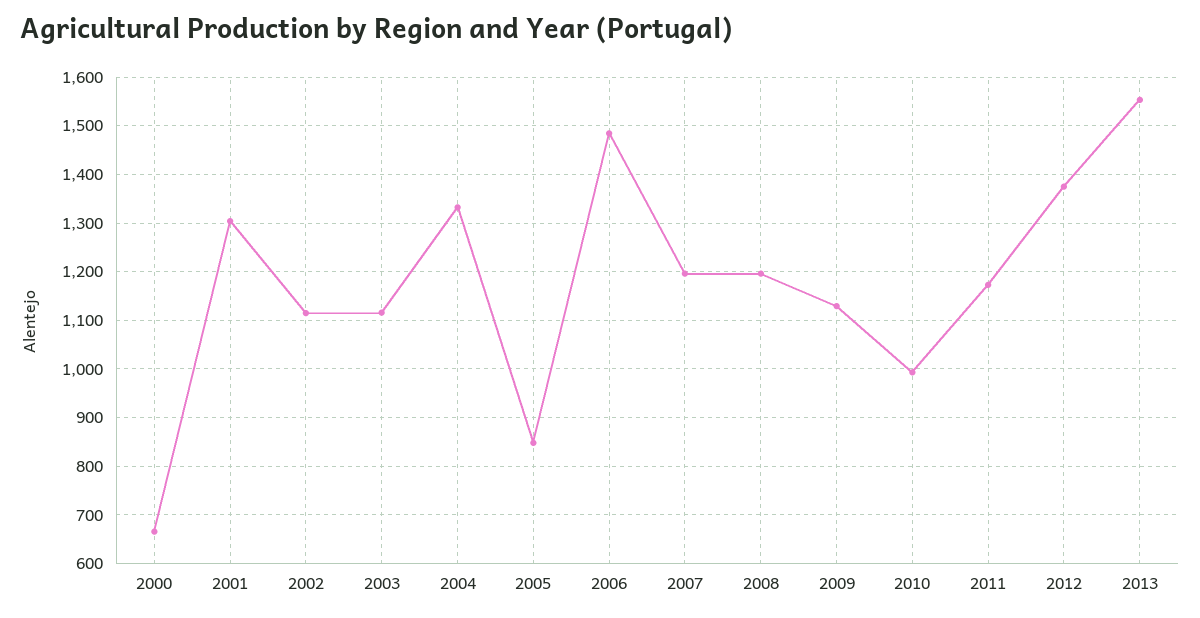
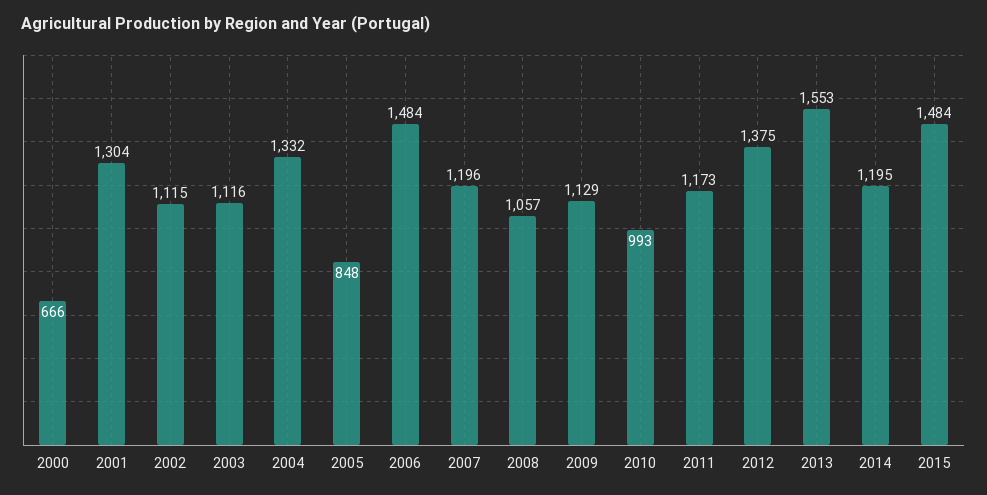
2008: 1200 -> 1057
2014: none -> 1195
2015: none -> 1484

